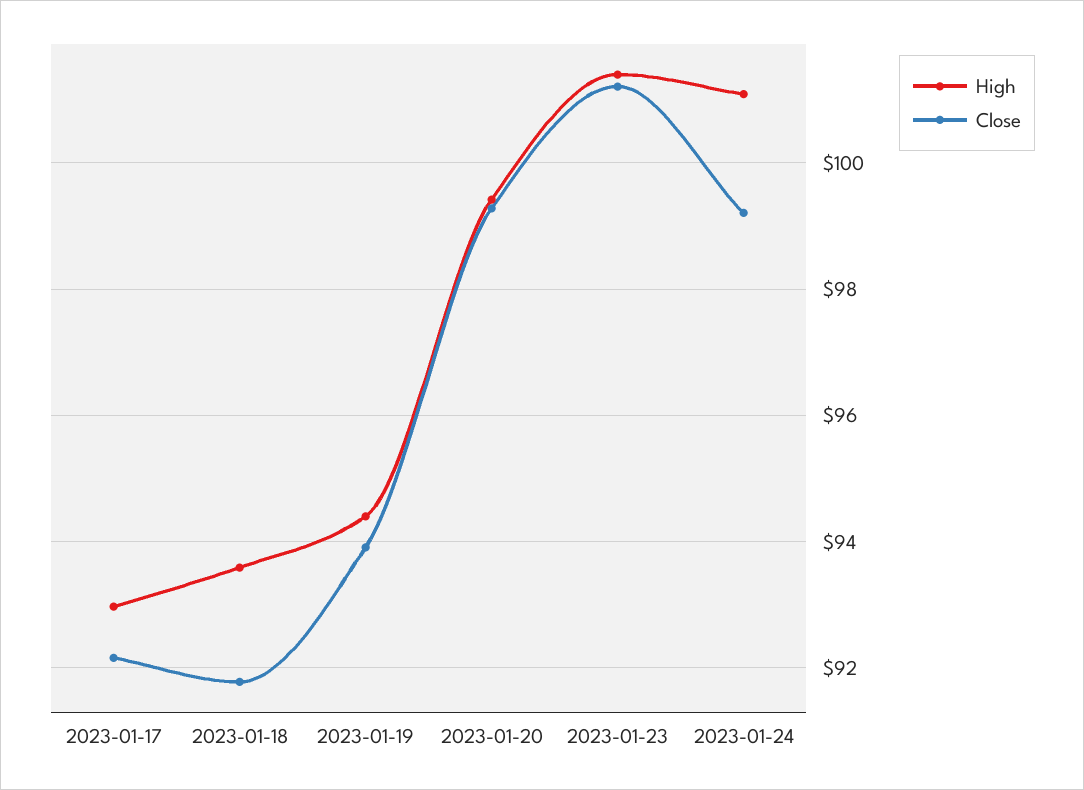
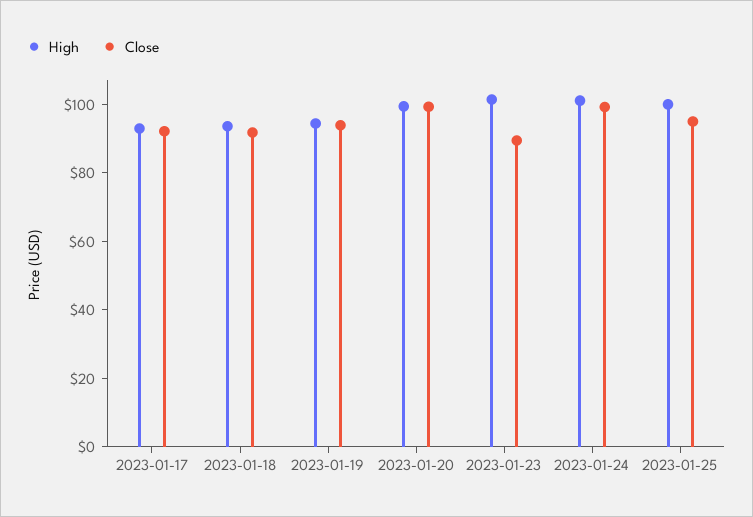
Close, 2023-01-23: 101.2 -> 90
High, 2023-01-25: none -> 100
Close, 2023-01-25: none -> 95

